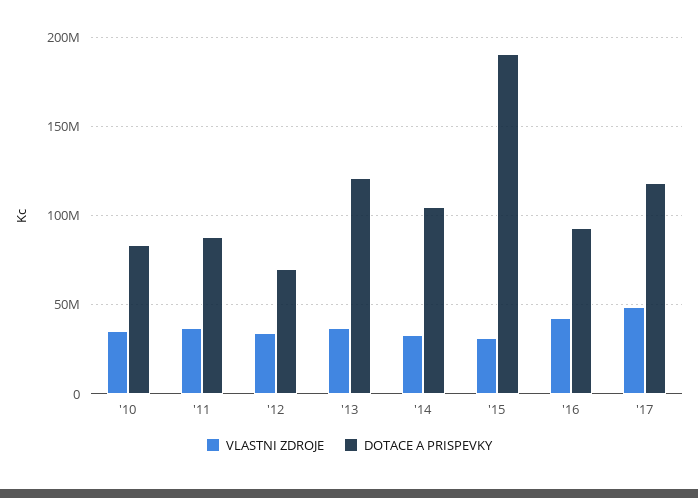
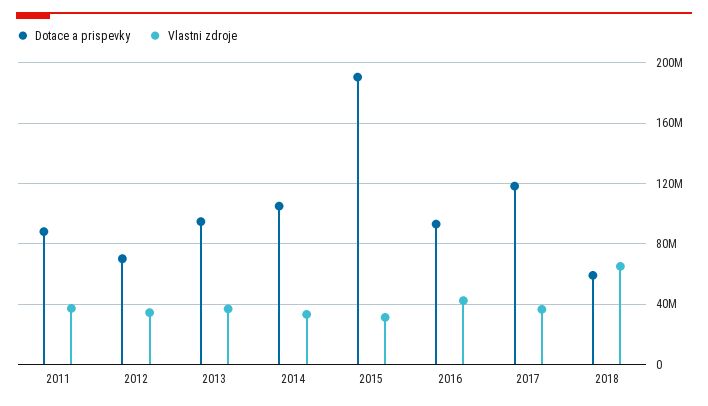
VLASTNI ZDROJE, '10: 35000000 -> none
DOTACE A PRISPEVKY, '10: 85000000 -> none
DOTACE A PRISPEVKY, '13: 120000000 -> 95000000
VLASTNI ZDROJE, '17: 50000000 -> 35000000
DOTACE A PRISPEVKY, 2018: none -> 60000000
VLASTNI ZDROJE, 2018: none -> 65000000

